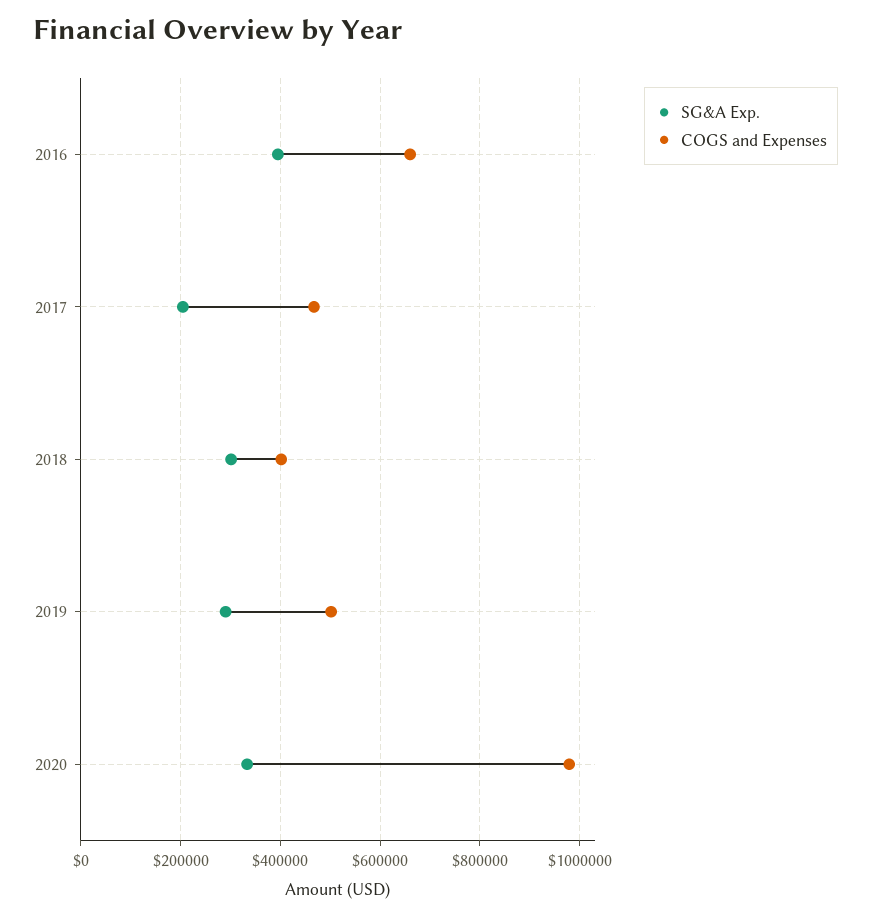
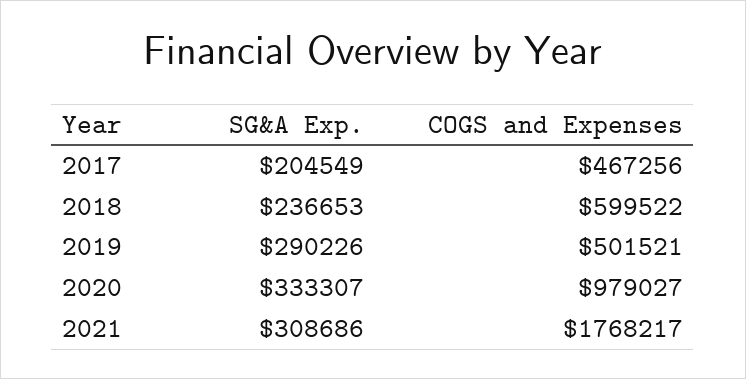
SG&A Exp., 2016: 400000 -> none
COGS and Expenses, 2016: 660000 -> none
SG&A Exp., 2018: 300000 -> 236653
COGS and Expenses, 2018: 400000 -> 599522
SG&A Exp., 2021: none -> 308686
COGS and Expenses, 2021: none -> 1768217

